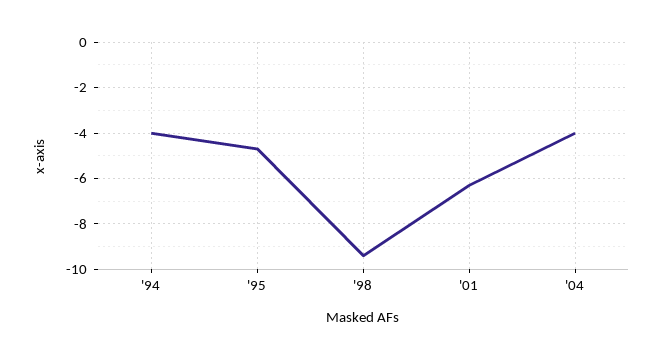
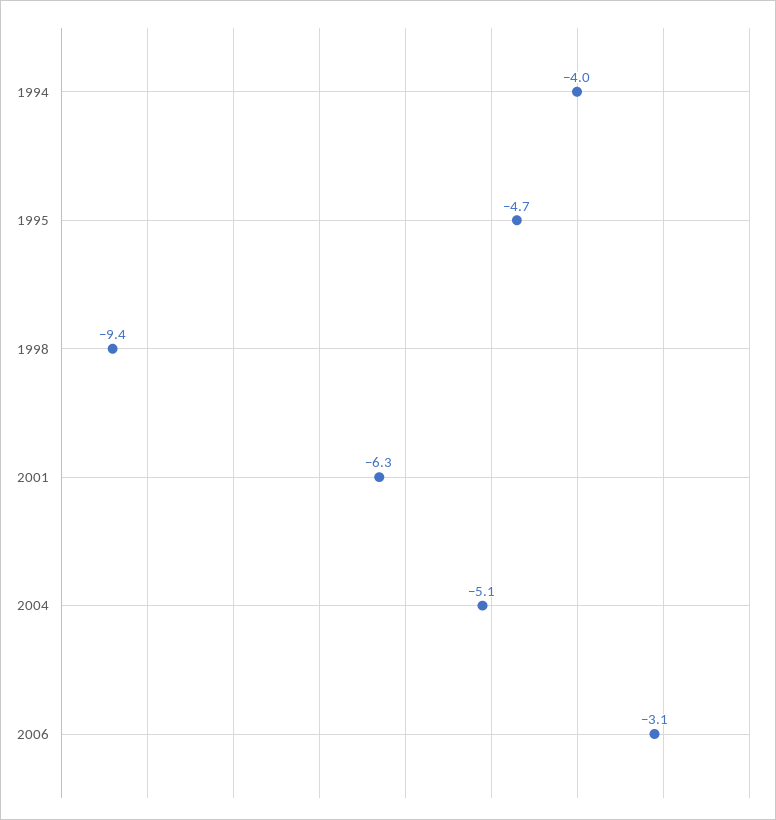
'04: -4 -> -5.1
2006: none -> -3.1

